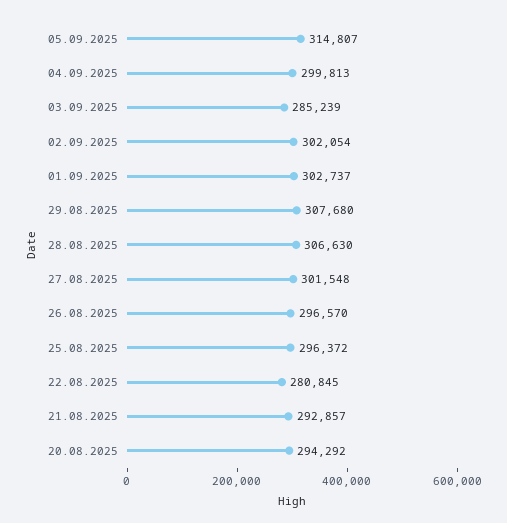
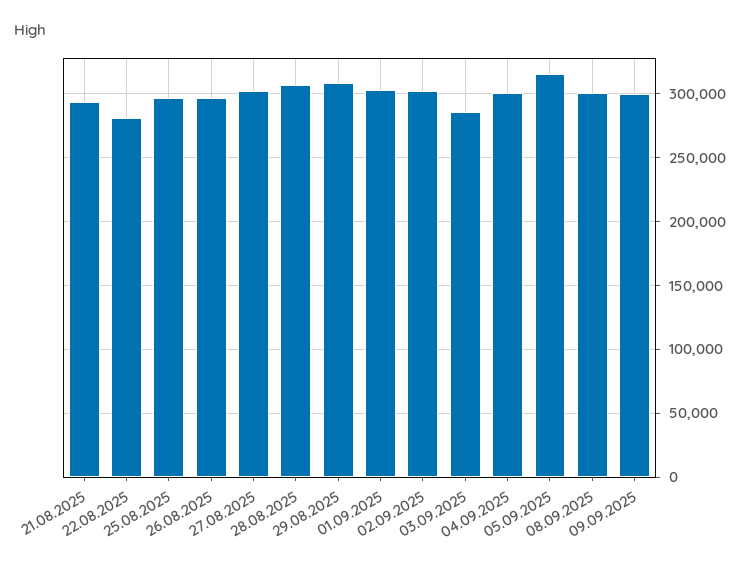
20.08.2025: 294292 -> none
08.09.2025: none -> 300000
09.09.2025: none -> 300000

